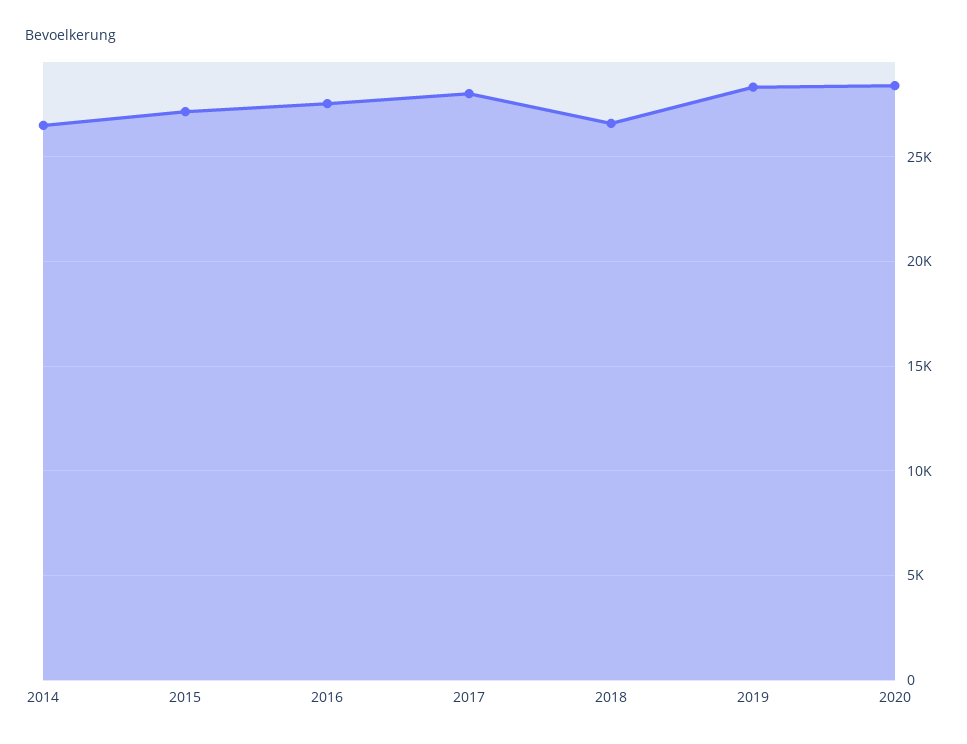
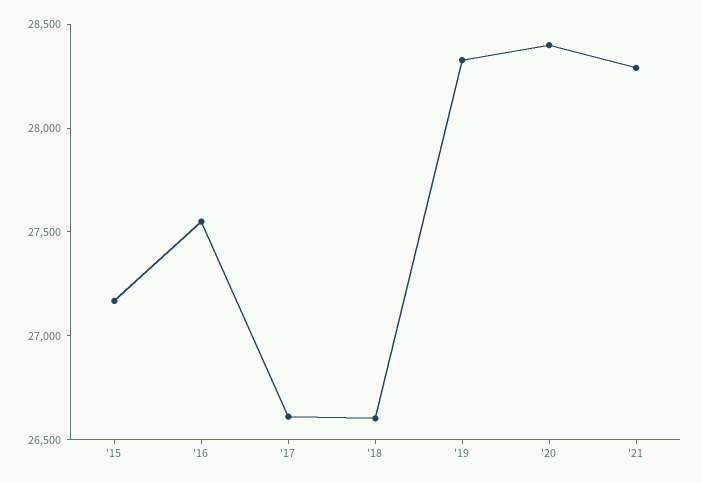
2014: 26500 -> none
2017: 28000 -> 26600
'21: none -> 28300

